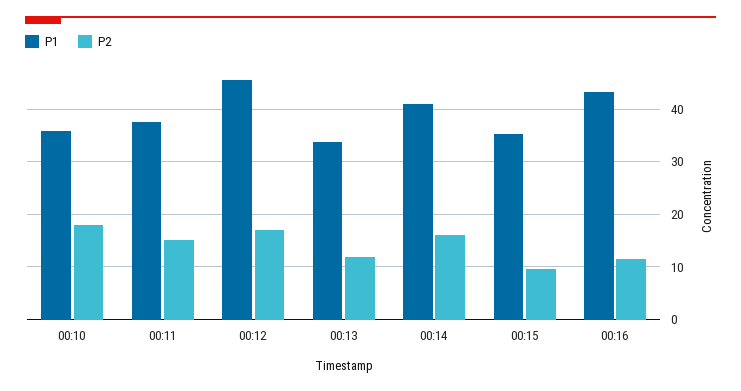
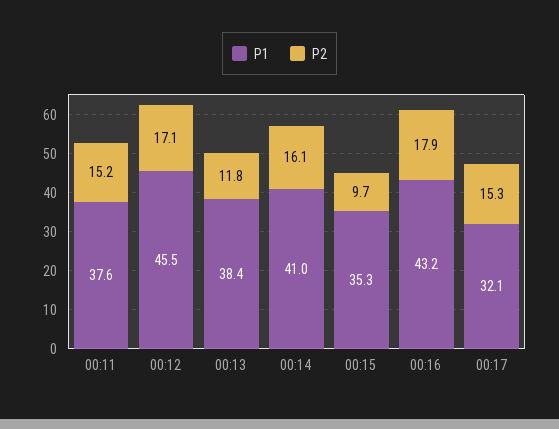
P1, 00:10: 36 -> none
P2, 00:10: 18 -> none
P1, 00:13: 34 -> 38.4
P2, 00:16: 12 -> 17.9
P1, 00:17: none -> 32.1
P2, 00:17: none -> 15.3

